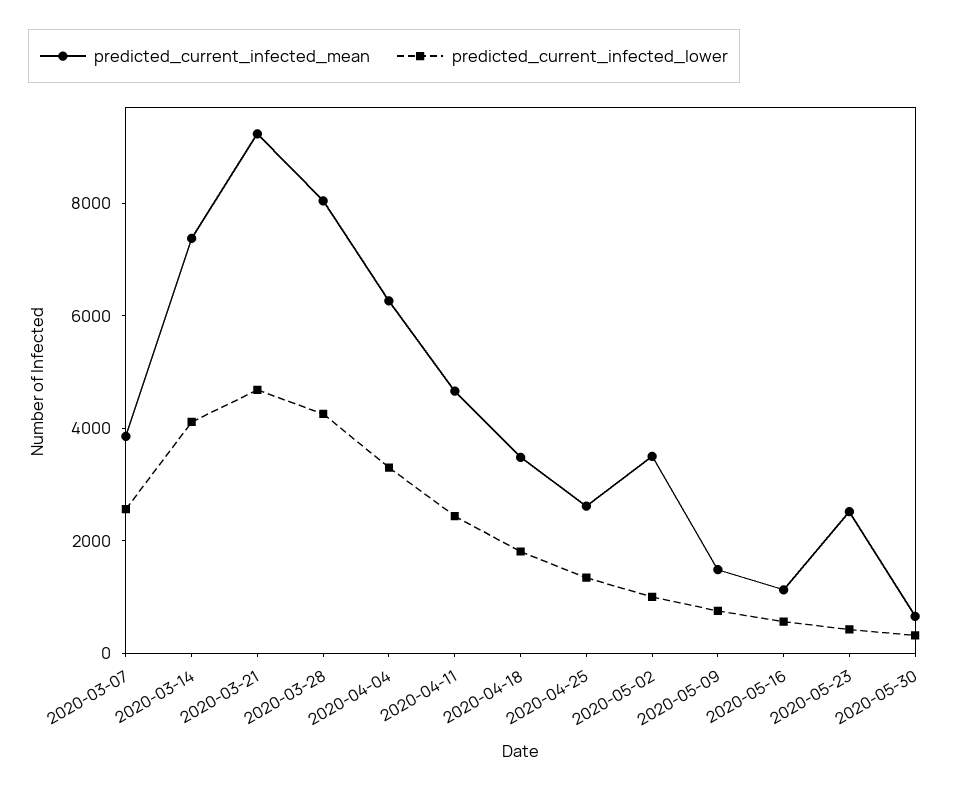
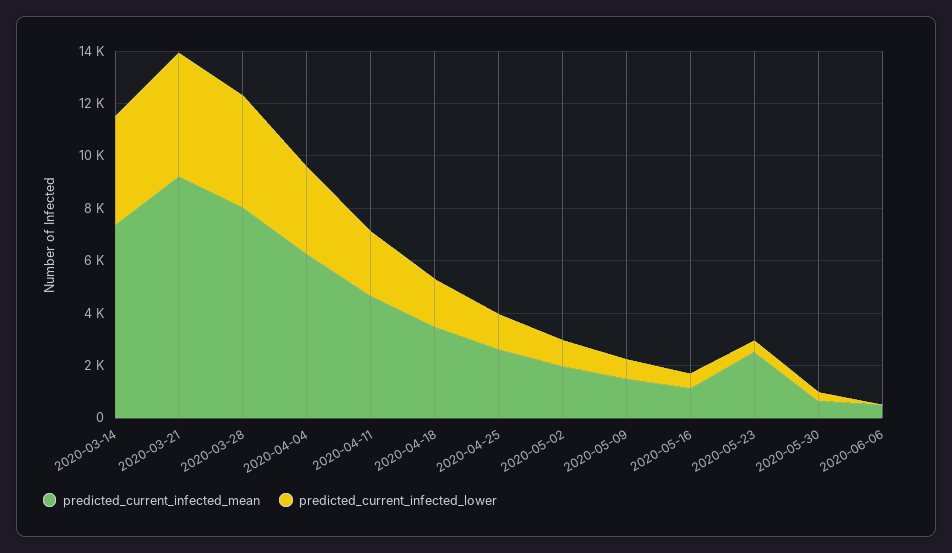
predicted_current_infected_mean, 2020-03-07: 4000 -> none
predicted_current_infected_lower, 2020-03-07: 2500 -> none
predicted_current_infected_mean, 2020-05-02: 3500 -> 2000
predicted_current_infected_mean, 2020-06-06: none -> 500
predicted_current_infected_lower, 2020-06-06: none -> 0

